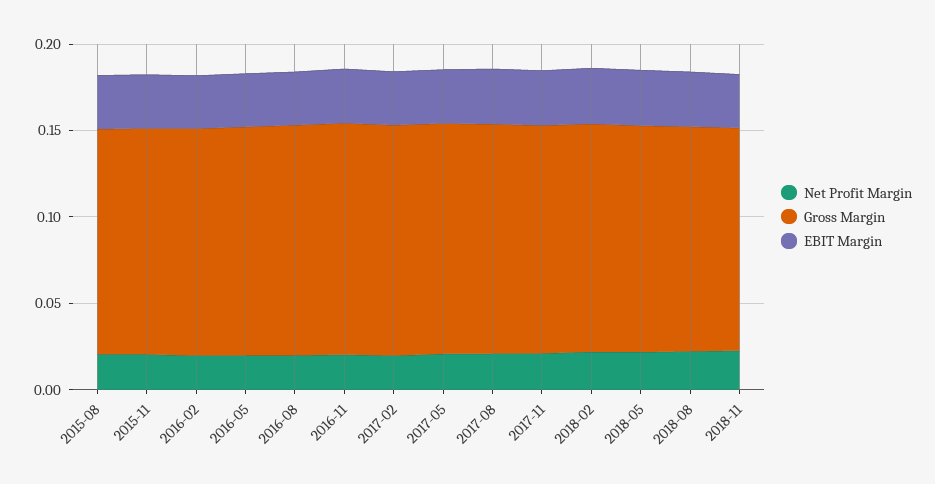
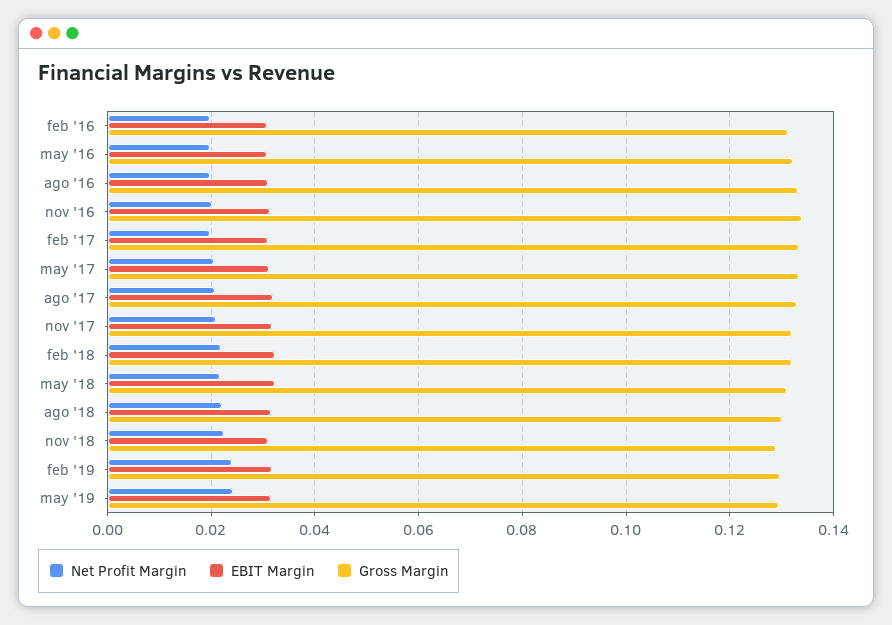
Net Profit Margin, 2015-08: 0.02 -> none
Gross Margin, 2015-08: 0.13 -> none
EBIT Margin, 2015-08: 0.03 -> none
Net Profit Margin, 2015-11: 0.02 -> none
Gross Margin, 2015-11: 0.13 -> none
EBIT Margin, 2015-11: 0.03 -> none
Net Profit Margin, feb '19: none -> 0.024
EBIT Margin, feb '19: none -> 0.032
Gross Margin, feb '19: none -> 0.13
Net Profit Margin, may '19: none -> 0.024
EBIT Margin, may '19: none -> 0.032
Gross Margin, may '19: none -> 0.13

